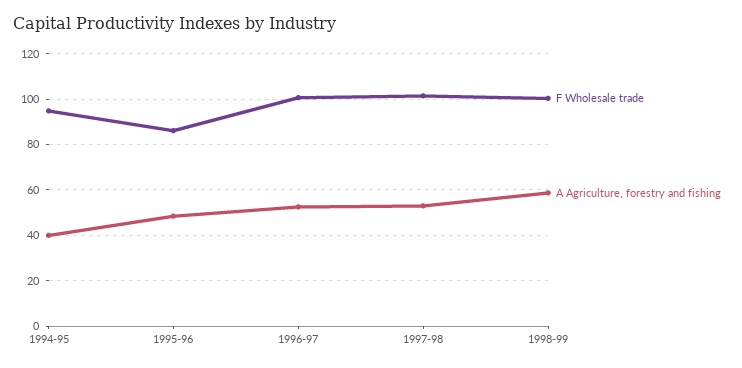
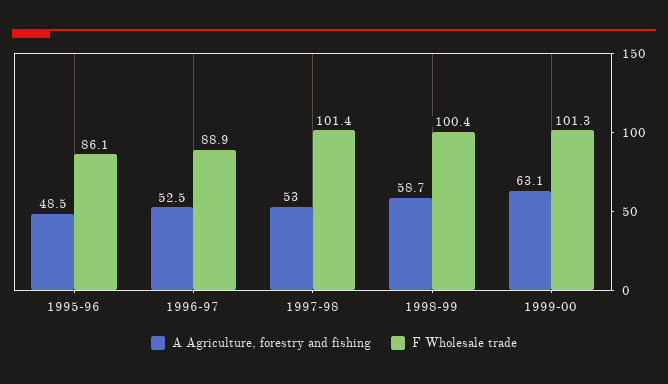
F Wholesale trade, 1994-95: 95 -> none
A Agriculture, forestry and fishing, 1994-95: 40 -> none
F Wholesale trade, 1996-97: 100 -> 88.9
A Agriculture, forestry and fishing, 1999-00: none -> 63.1
F Wholesale trade, 1999-00: none -> 101.3

